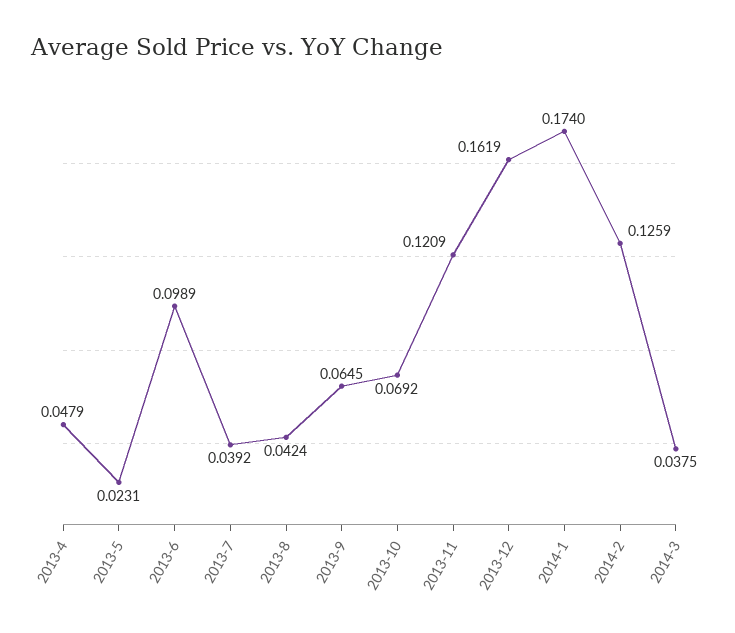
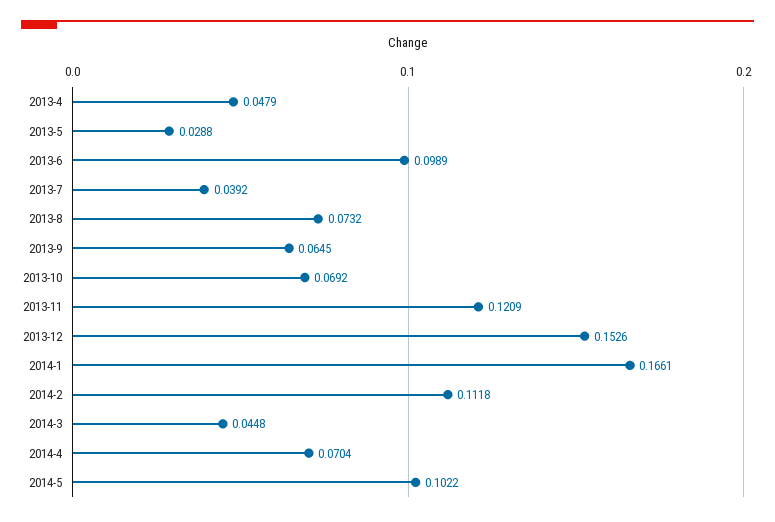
2013-5: 0.0231 -> 0.0288
2013-8: 0.0424 -> 0.0732
2013-12: 0.1619 -> 0.1526
2014-1: 0.174 -> 0.1661
2014-2: 0.1259 -> 0.1118
2014-3: 0.0375 -> 0.0448
2014-4: none -> 0.0704
2014-5: none -> 0.1022

